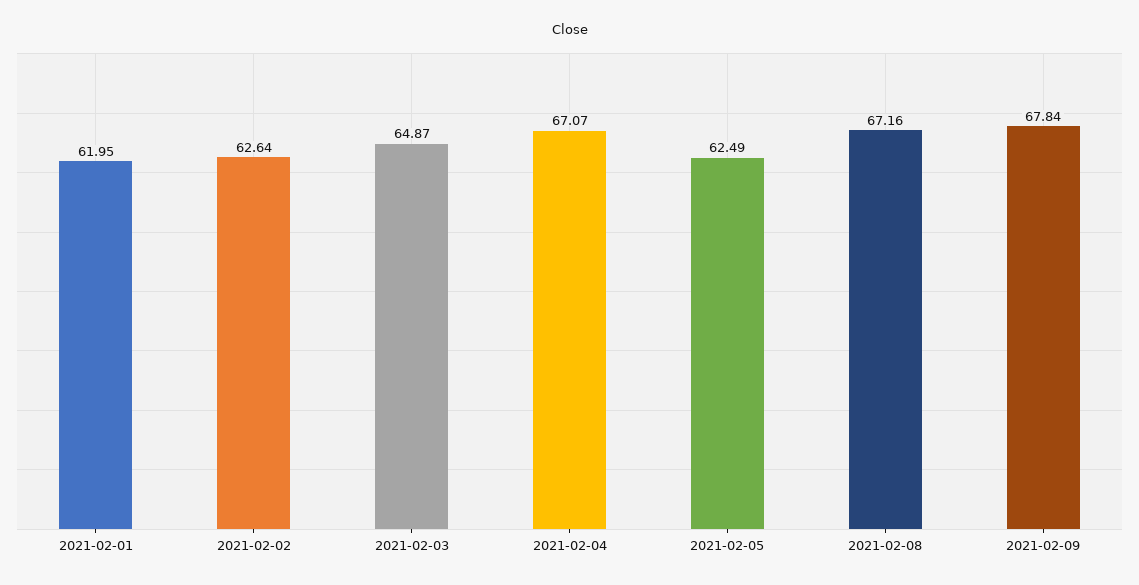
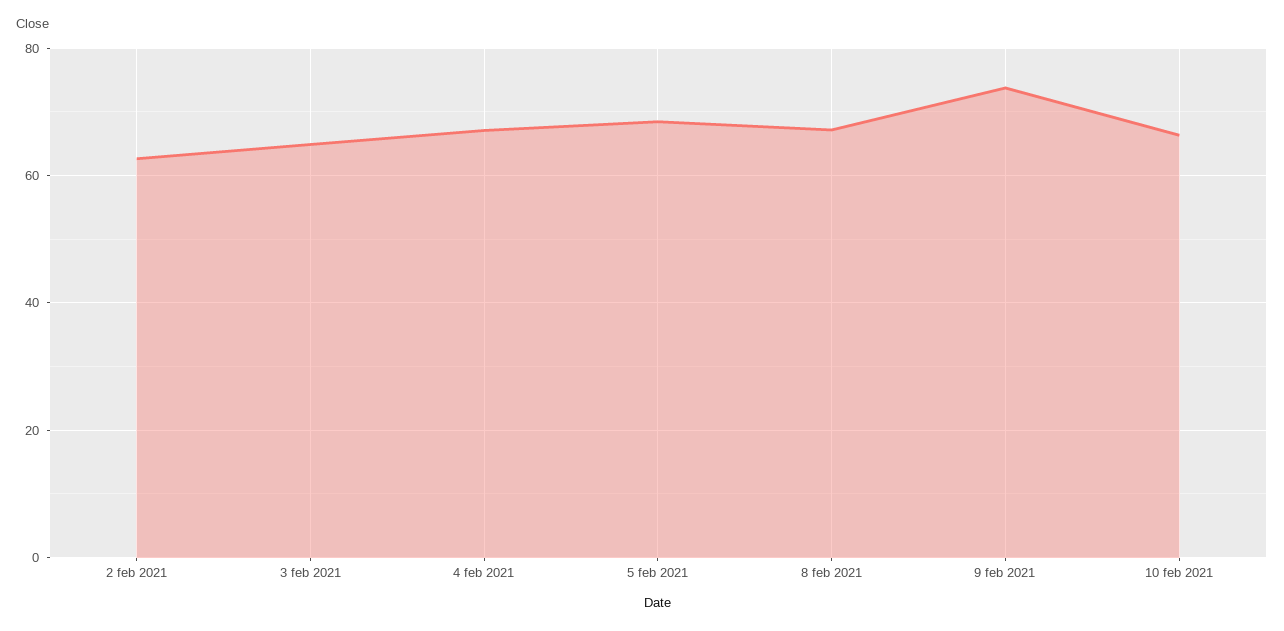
2021-02-01: 61.95 -> none
2021-02-05: 62.49 -> 68
2021-02-09: 67.84 -> 74
10 feb 2021: none -> 66

